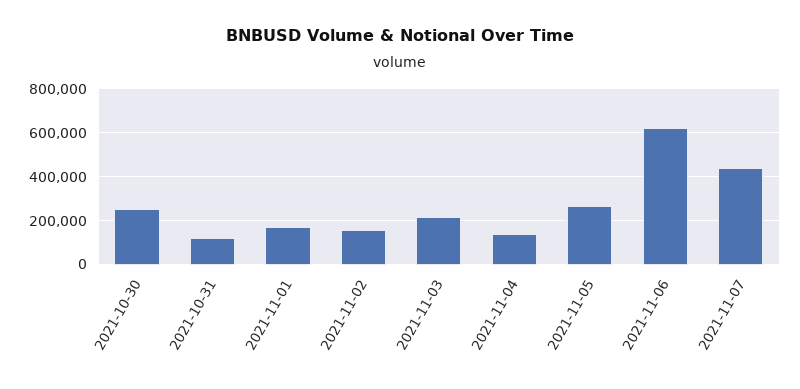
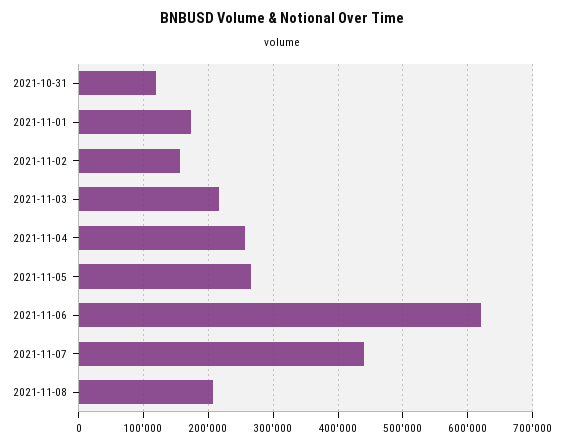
2021-10-30: 250000 -> none
2021-11-04: 150000 -> 260000
2021-11-08: none -> 210000

